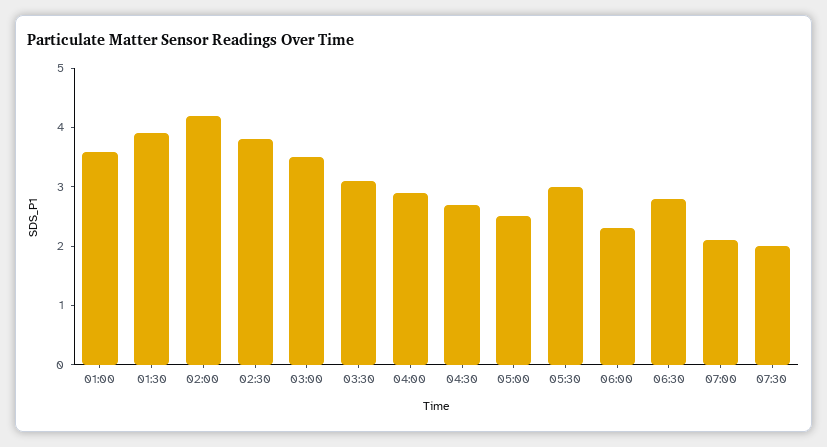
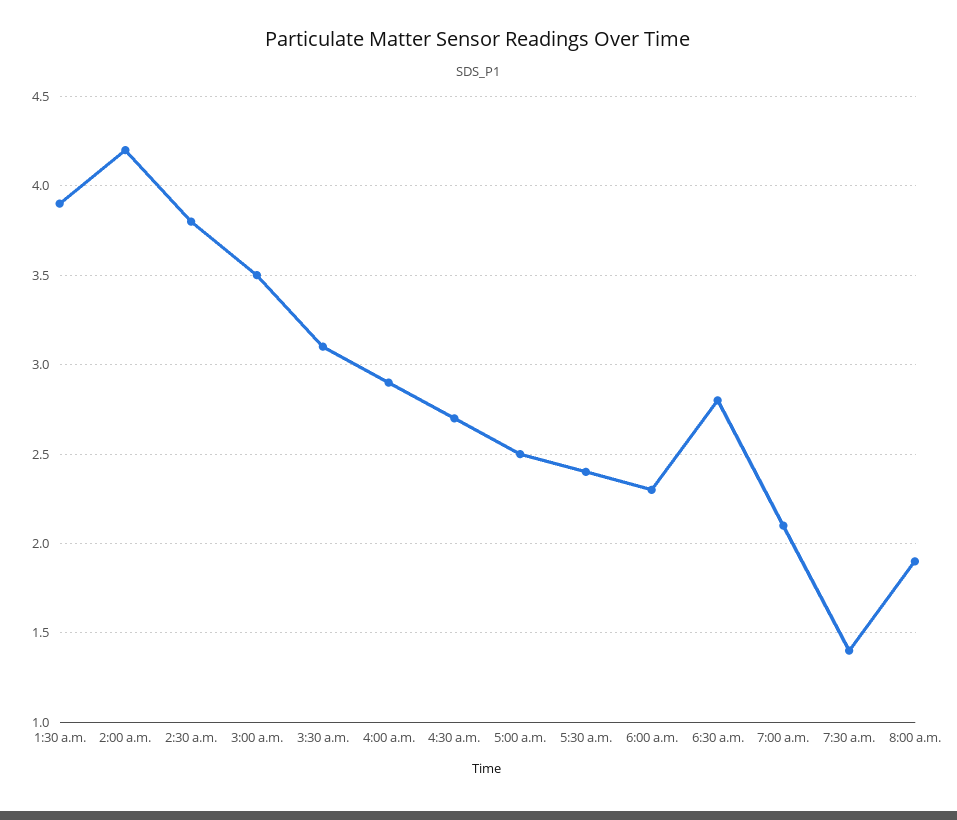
01:00: 3.6 -> none
05:30: 3 -> 2.4
07:30: 2 -> 1.4
8:00 a.m.: none -> 1.9

